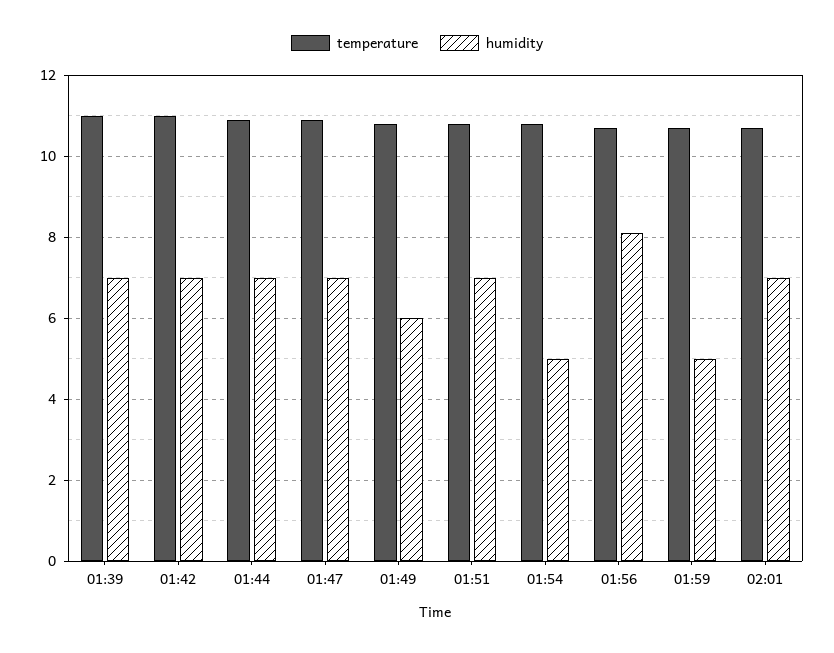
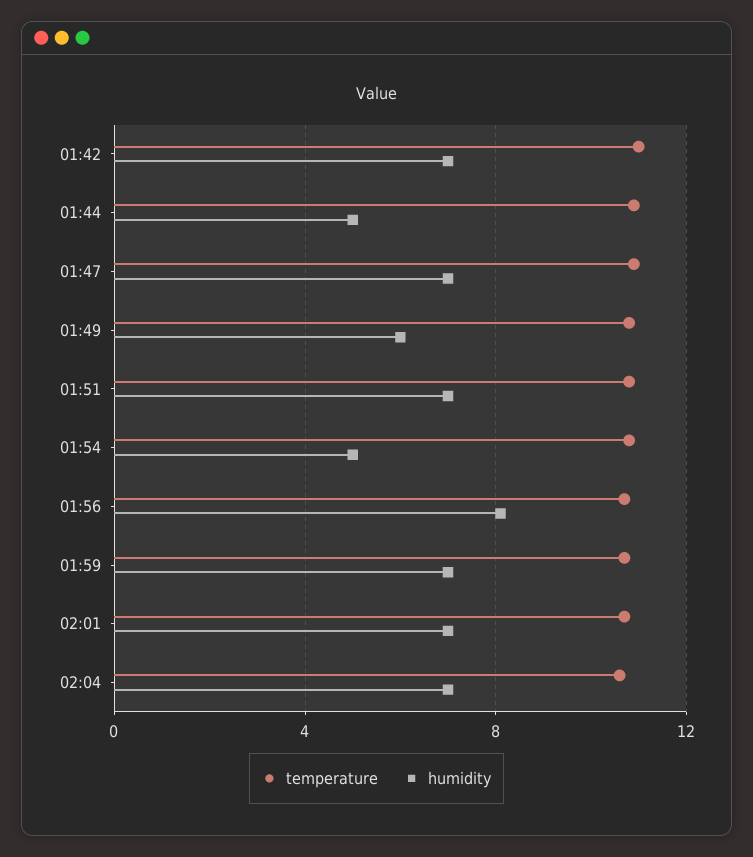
temperature, 01:39: 11 -> none
humidity, 01:39: 7 -> none
humidity, 01:44: 7 -> 5
humidity, 01:59: 5 -> 7
temperature, 02:04: none -> 10.5
humidity, 02:04: none -> 7

